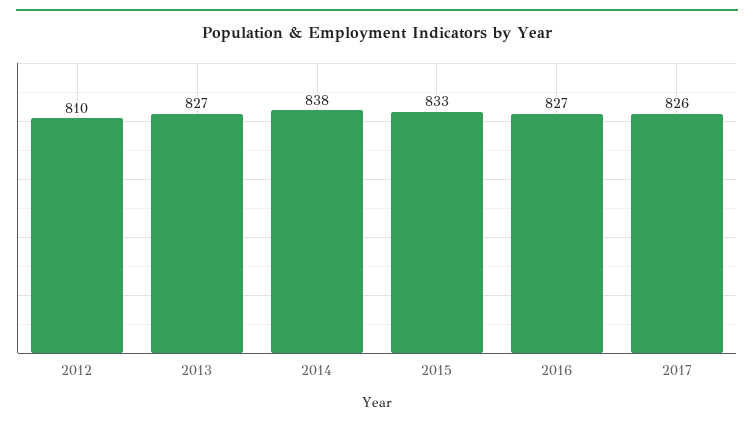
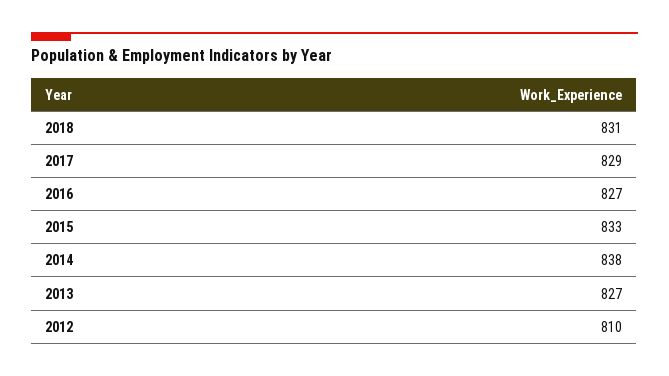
2017: 826 -> 829
2018: none -> 831

